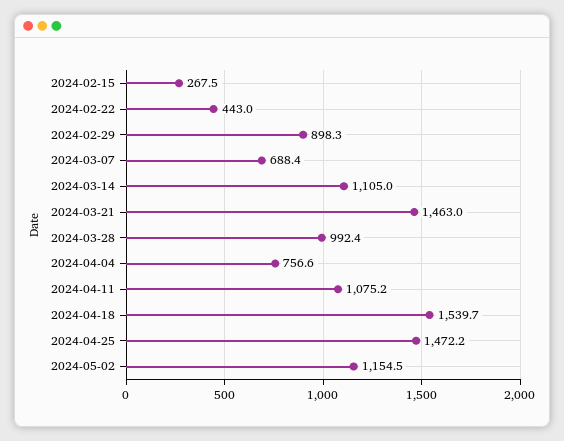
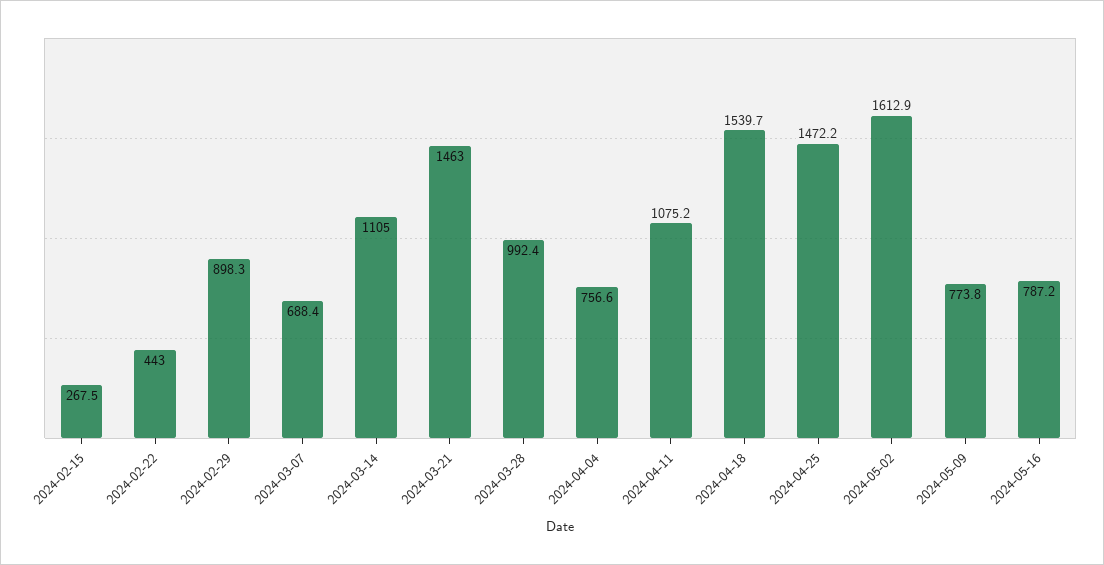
2024-05-02: 1154.5 -> 1612.9
2024-05-09: none -> 773.8
2024-05-16: none -> 787.2

